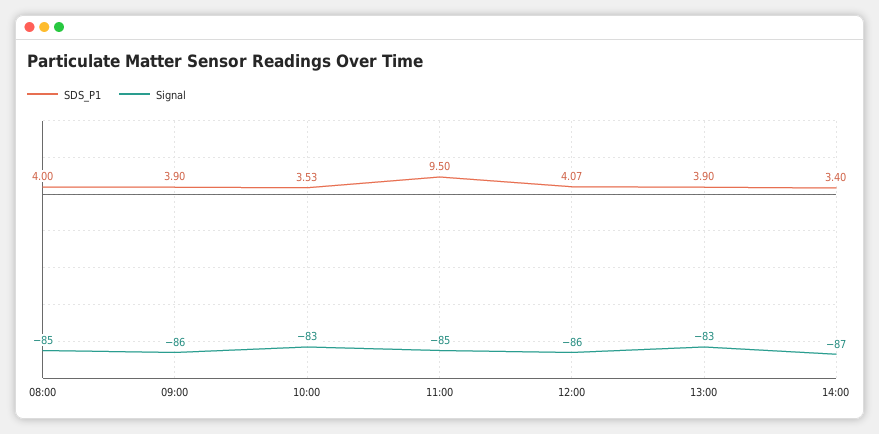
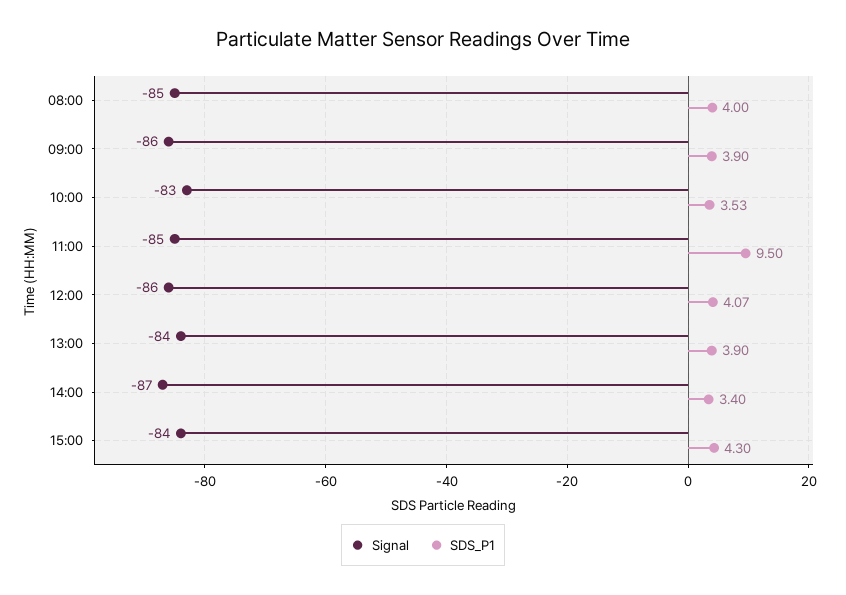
Signal, 13:00: -83 -> -84
Signal, 15:00: none -> -84
SDS_P1, 15:00: none -> 4.3

